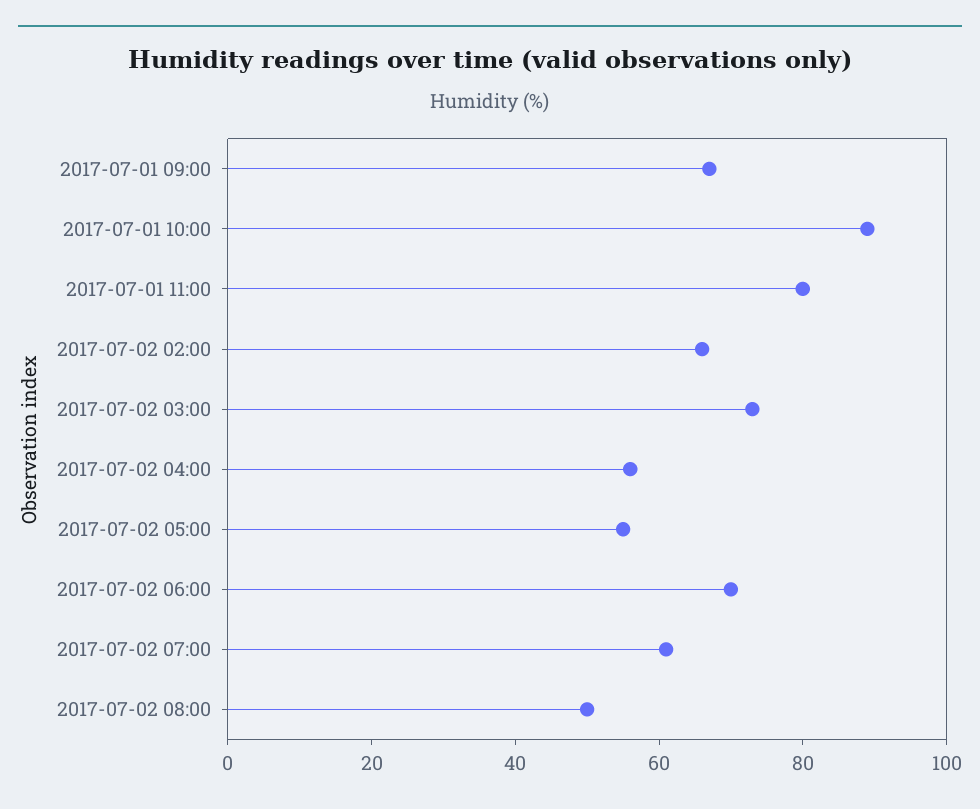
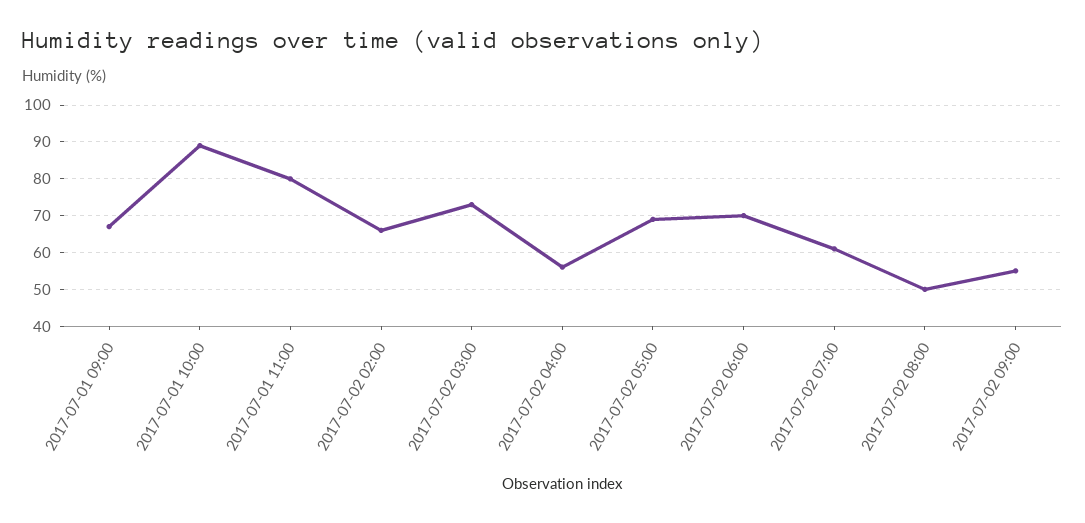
2017-07-02 05:00: 55 -> 70
2017-07-02 09:00: none -> 55

